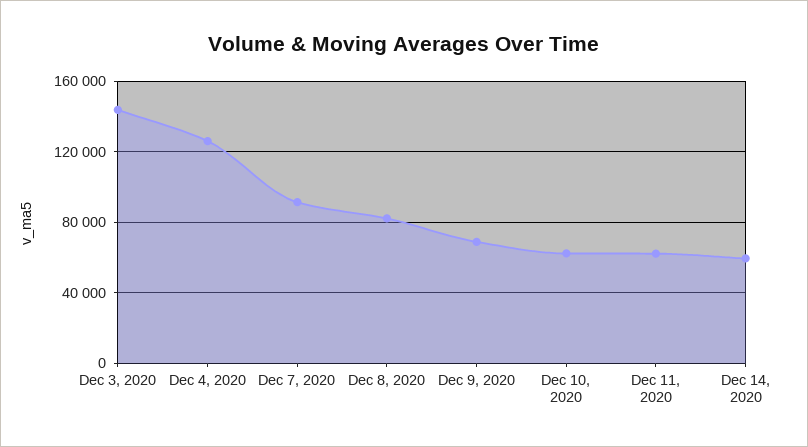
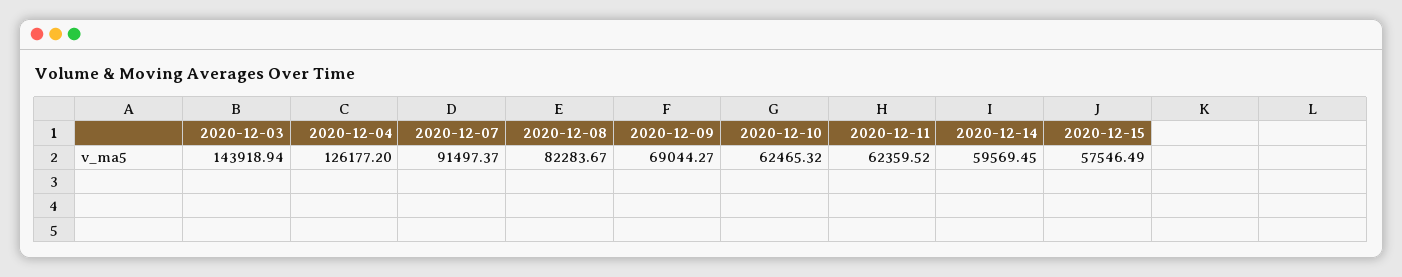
2020-12-15: none -> 57546.49

